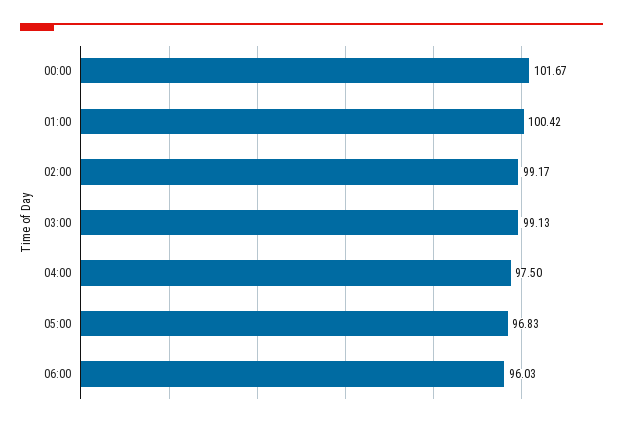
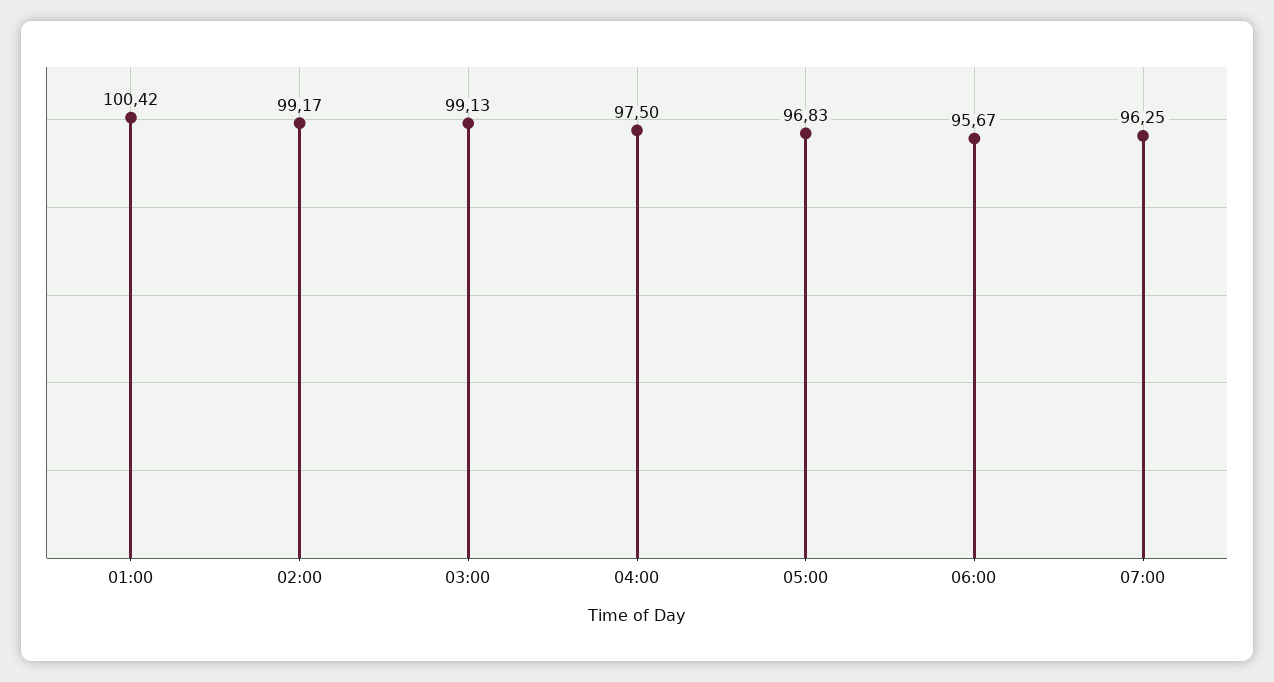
00:00: 101.67 -> none
06:00: 96.03 -> 95.67
07:00: none -> 96.25

